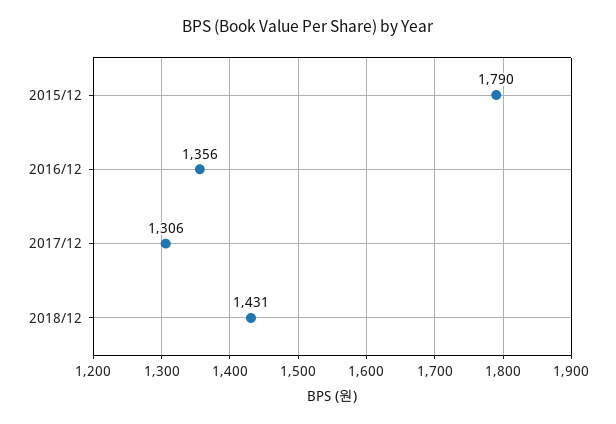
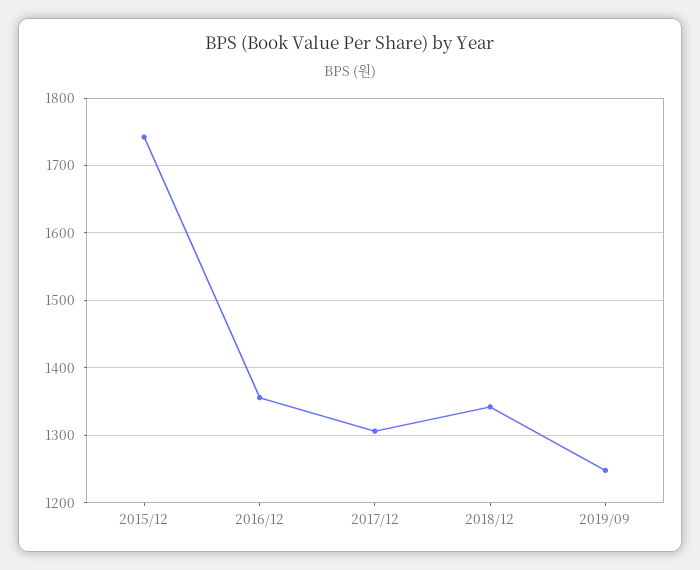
2015/12: 1790 -> 1740
2018/12: 1431 -> 1340
2019/09: none -> 1250

